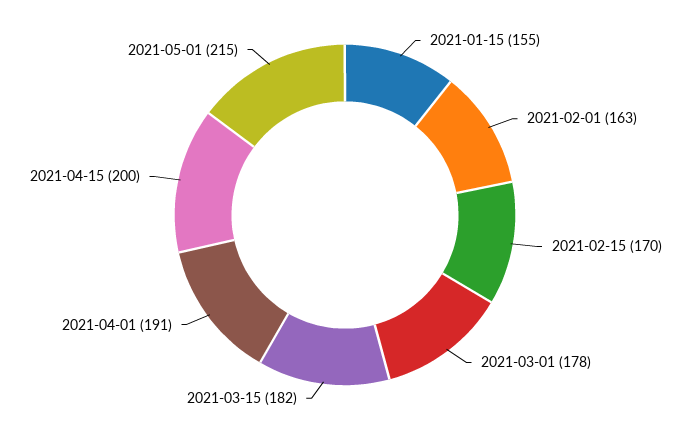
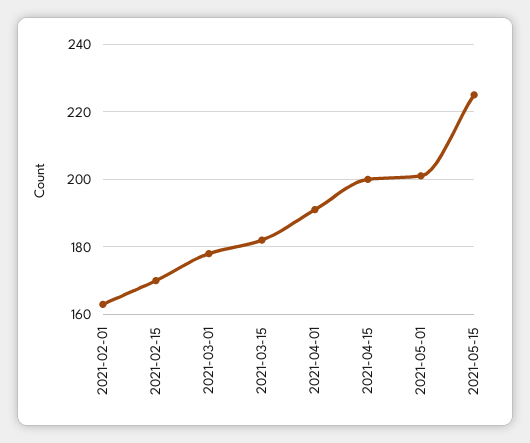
2021-01-15: 155 -> none
2021-05-01: 215 -> 200
2021-05-15: none -> 225

